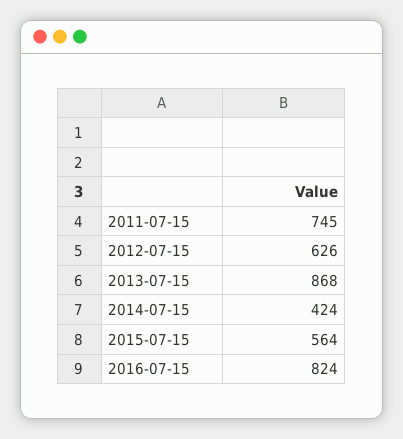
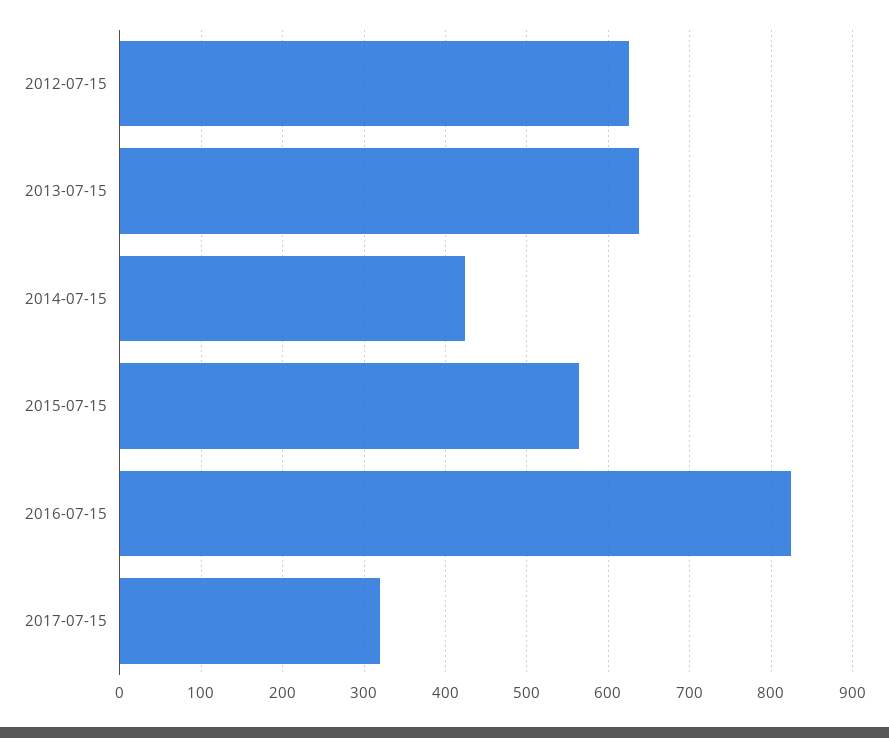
2011-07-15: 745 -> none
2013-07-15: 868 -> 640
2017-07-15: none -> 320

